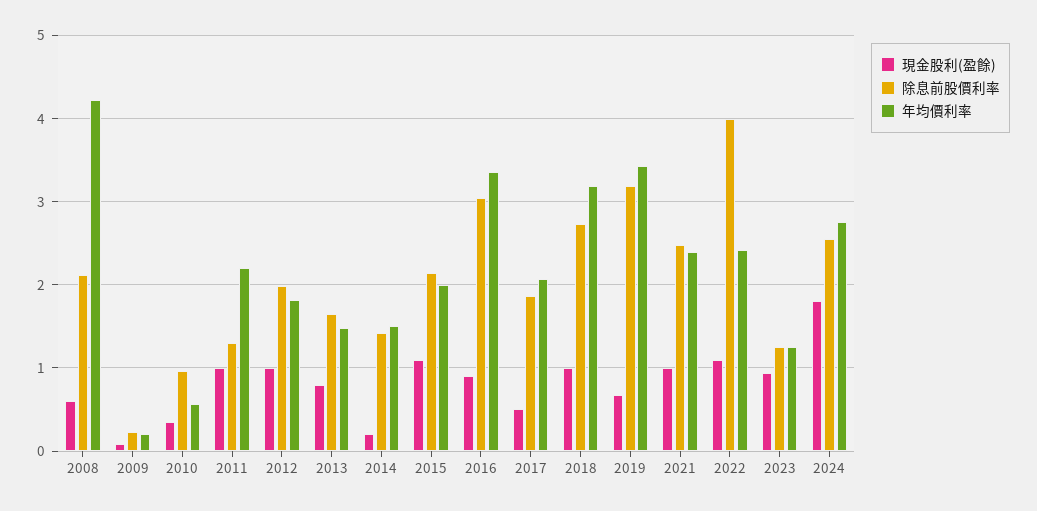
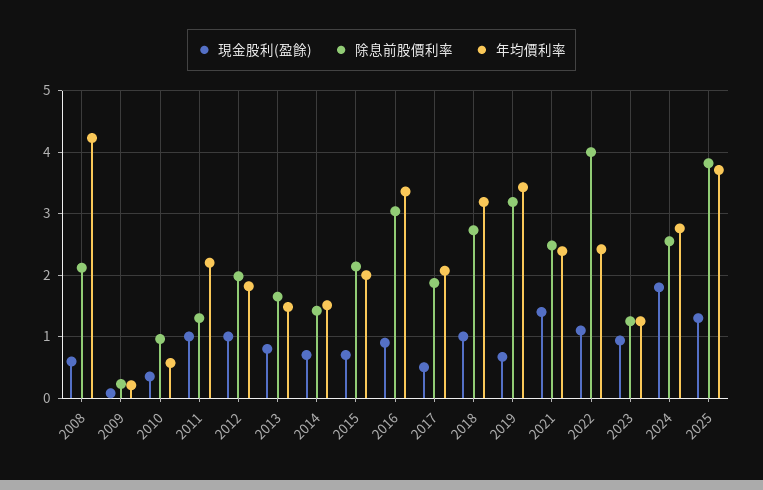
現金股利(盈餘), 2014: 0.2 -> 0.7
現金股利(盈餘), 2015: 1.1 -> 0.7
現金股利(盈餘), 2021: 1 -> 1.4
現金股利(盈餘), 2025: none -> 1.3
除息前股價利率, 2025: none -> 3.8
年均價利率, 2025: none -> 3.7

